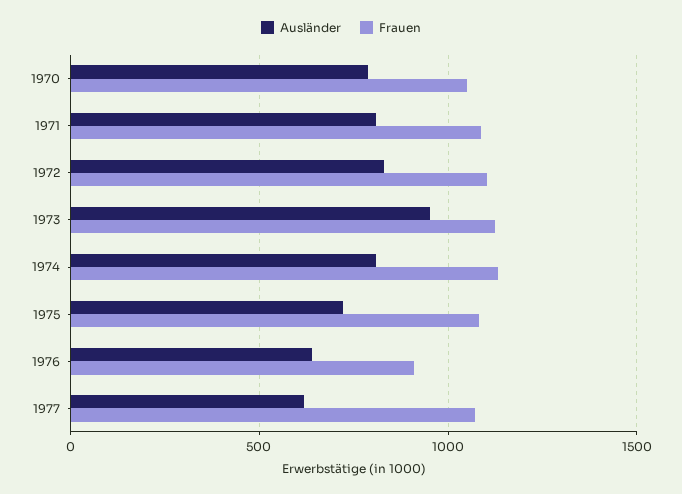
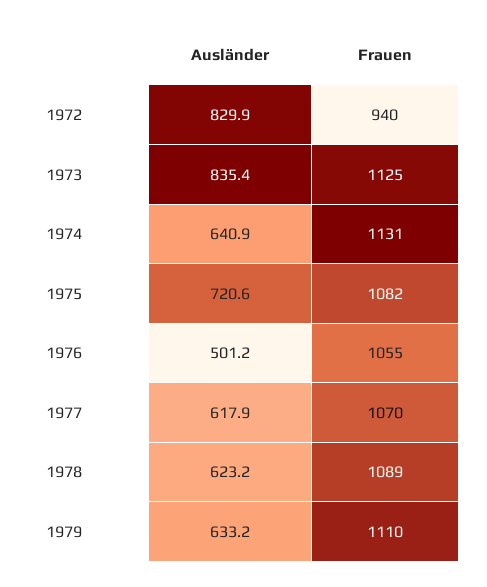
Ausländer, 1970: 800 -> none
Frauen, 1970: 1050 -> none
Ausländer, 1971: 800 -> none
Frauen, 1971: 1100 -> none
Frauen, 1972: 1100 -> 940
Ausländer, 1973: 950 -> 835.4
Ausländer, 1974: 800 -> 640.9
Ausländer, 1976: 650 -> 501.2
Frauen, 1976: 900 -> 1055
Ausländer, 1978: none -> 623.2
Frauen, 1978: none -> 1089
Ausländer, 1979: none -> 633.2
Frauen, 1979: none -> 1110

